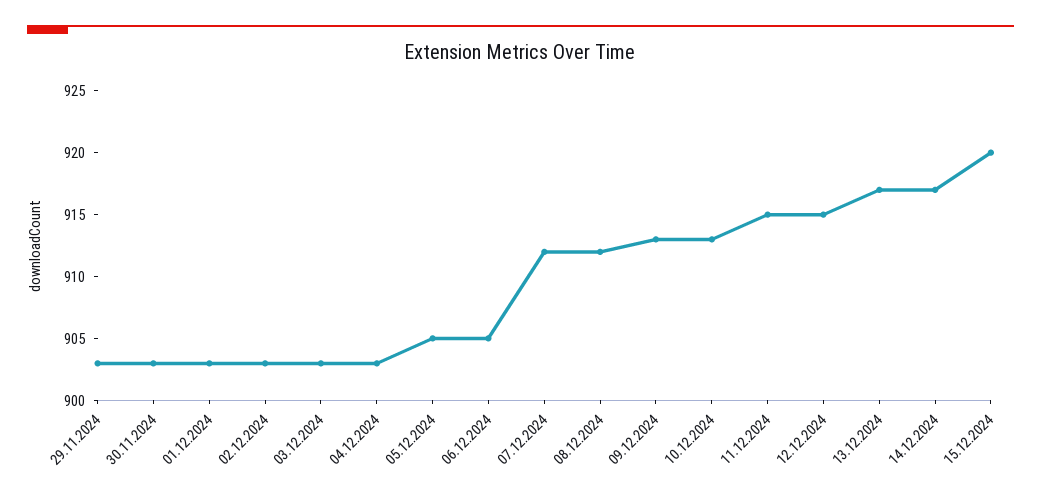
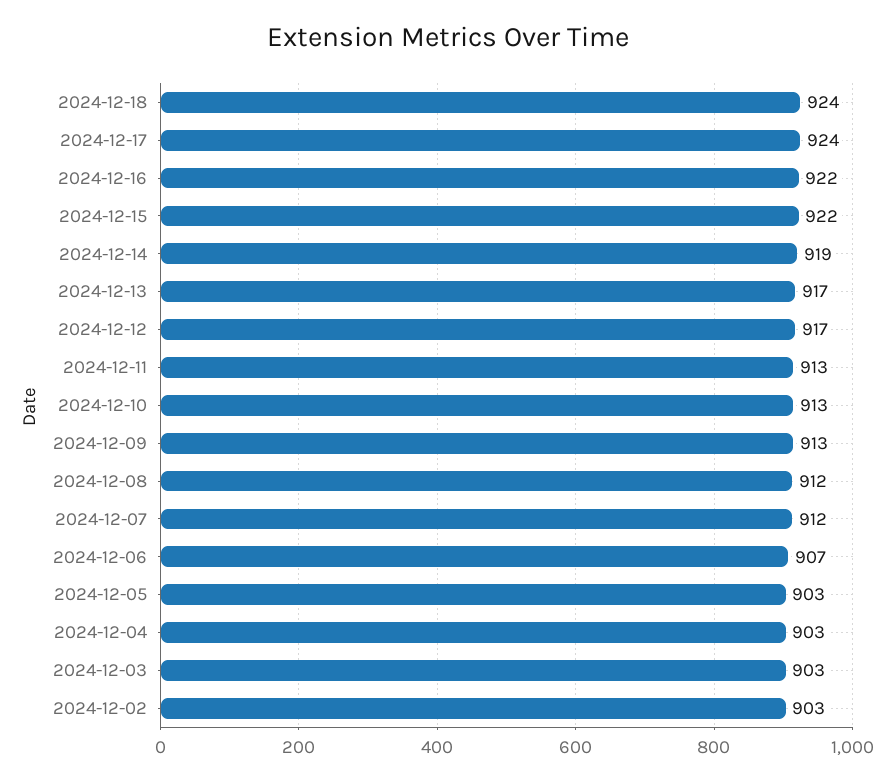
29.11.2024: 903 -> none
30.11.2024: 903 -> none
01.12.2024: 903 -> none
05.12.2024: 905 -> 903
06.12.2024: 905 -> 907
11.12.2024: 915 -> 913
12.12.2024: 915 -> 917
14.12.2024: 917 -> 919
15.12.2024: 920 -> 922
2024-12-18: none -> 924
2024-12-17: none -> 924
2024-12-16: none -> 922

